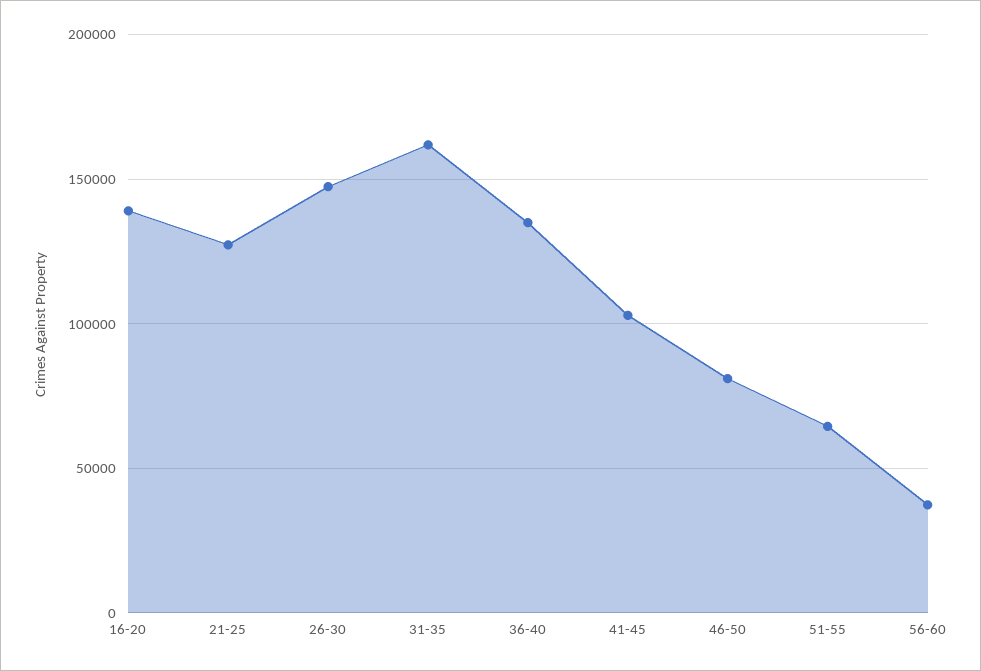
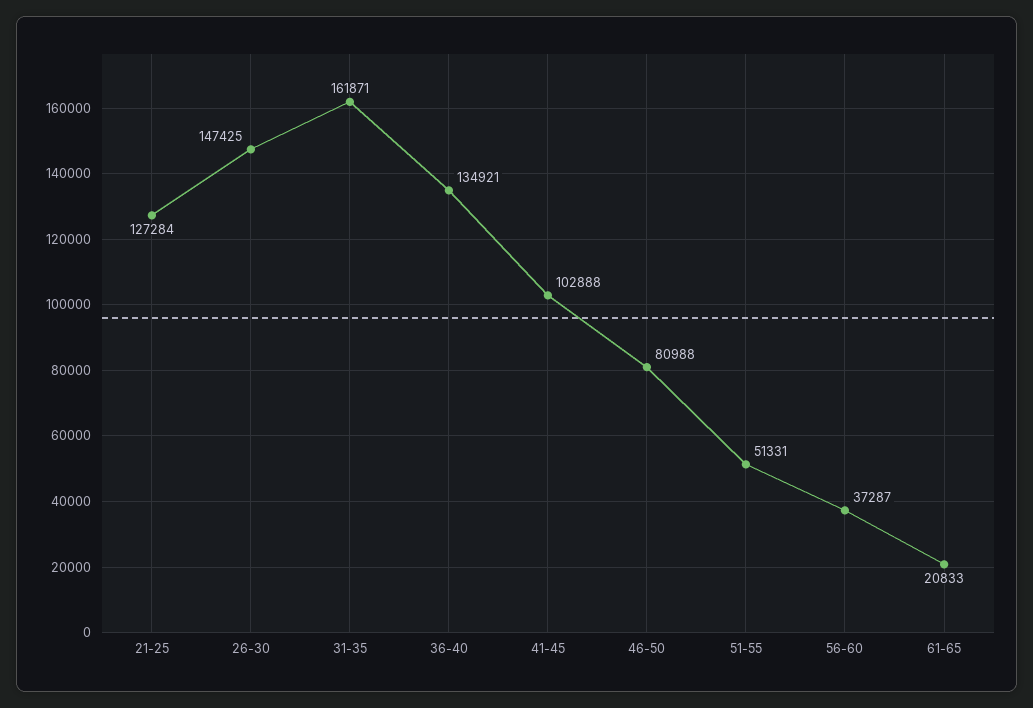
16-20: 140000 -> none
51-55: 65000 -> 51331
61-65: none -> 20833

